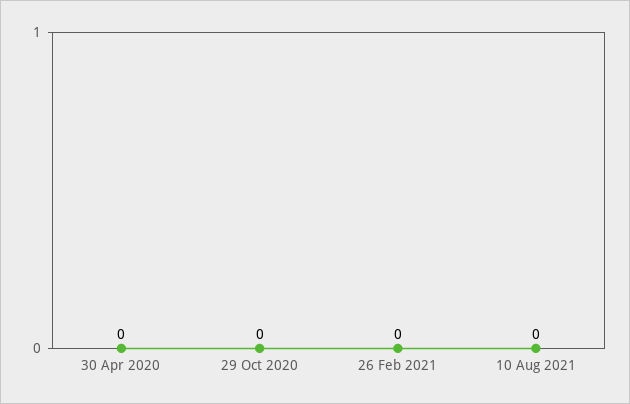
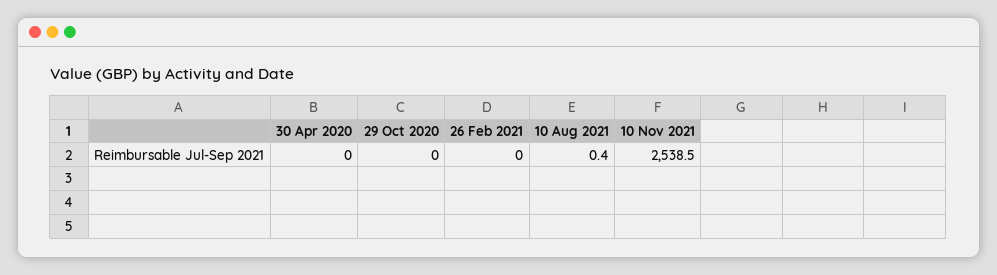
10 Aug 2021: 0 -> 0.4
10 Nov 2021: none -> 2538.5

